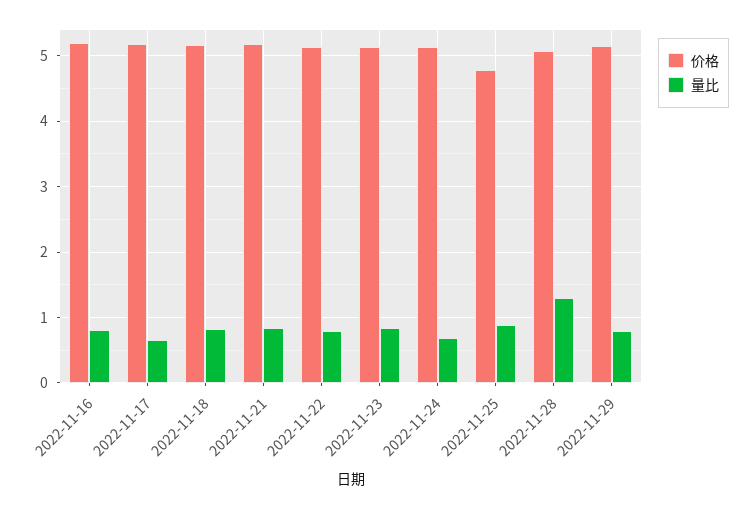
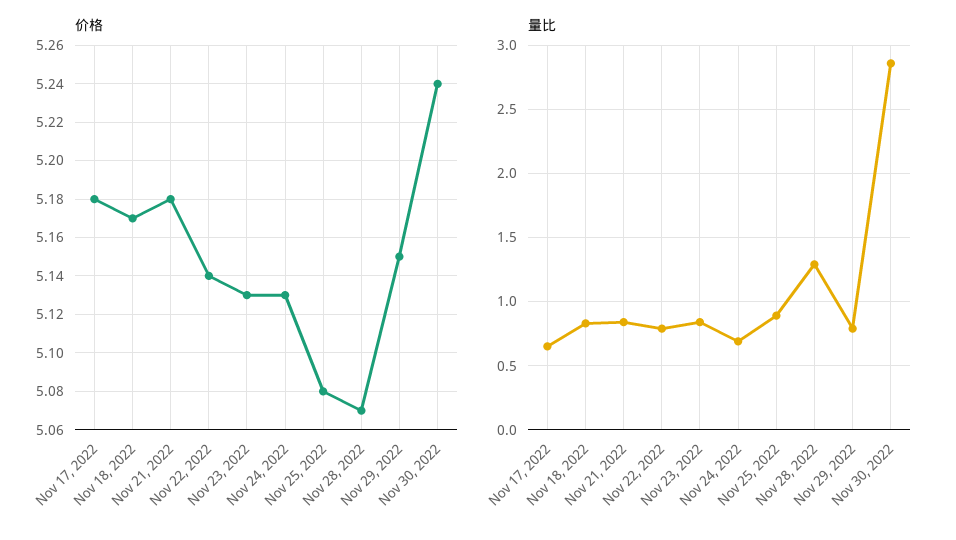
价格, 2022-11-16: 5.2 -> none
量比, 2022-11-16: 0.8 -> none
价格, 2022-11-25: 4.8 -> 5.08
价格, Nov 30, 2022: none -> 5.24
量比, Nov 30, 2022: none -> 2.85

